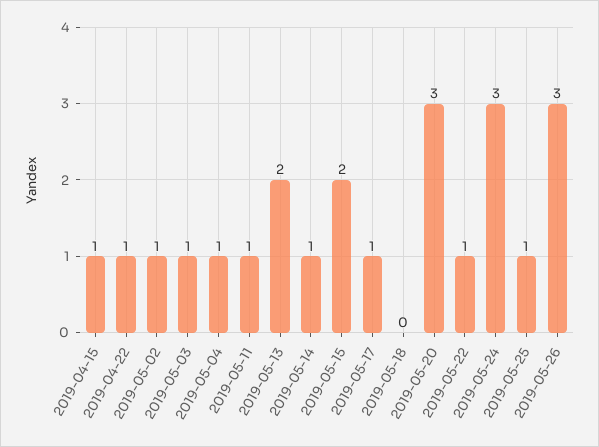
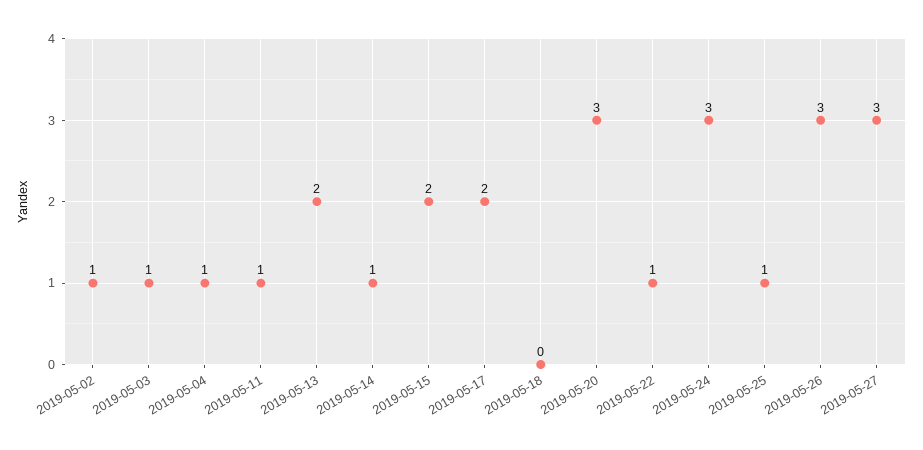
2019-04-15: 1 -> none
2019-04-22: 1 -> none
2019-05-17: 1 -> 2
2019-05-27: none -> 3

